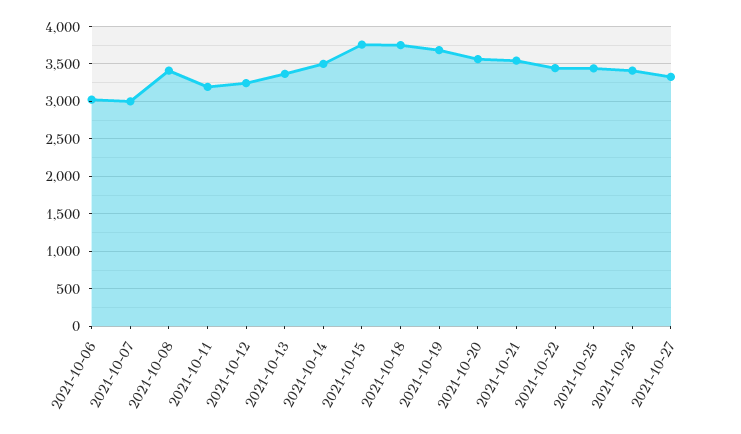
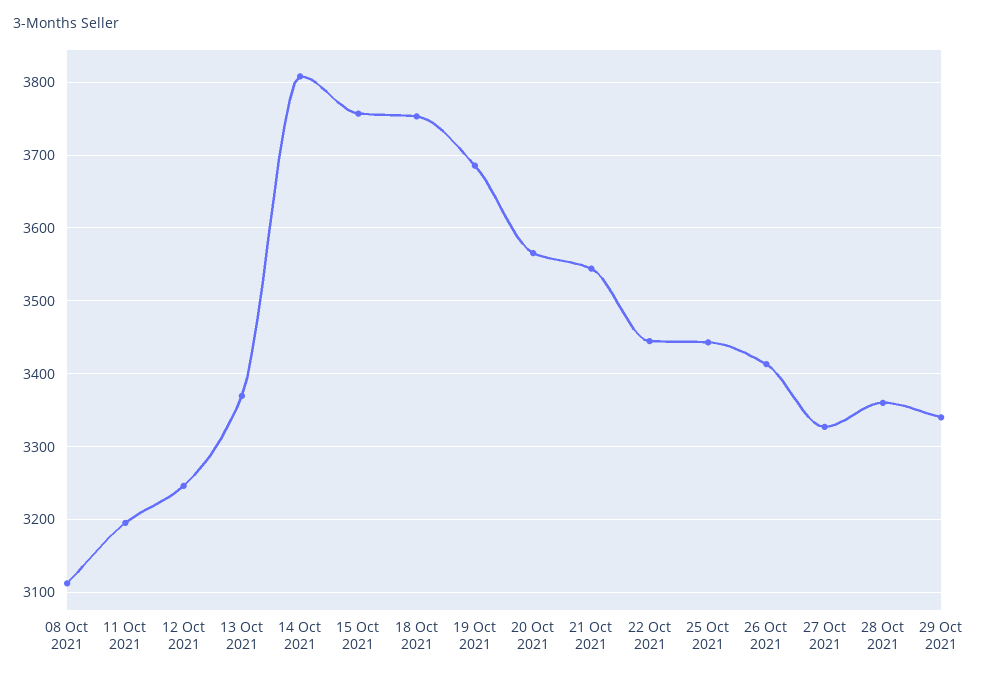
2021-10-06: 3000 -> none
2021-10-07: 3000 -> none
2021-10-08: 3400 -> 3110
2021-10-14: 3500 -> 3810
28 Oct 2021: none -> 3360
29 Oct 2021: none -> 3340

